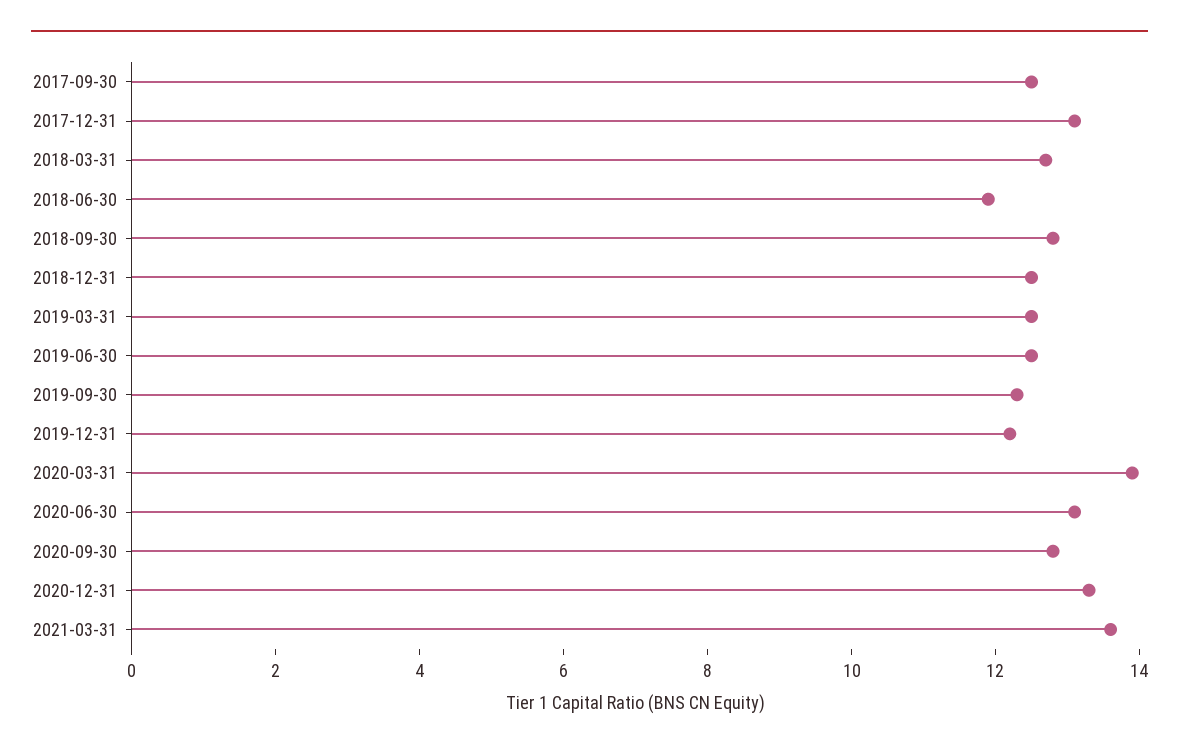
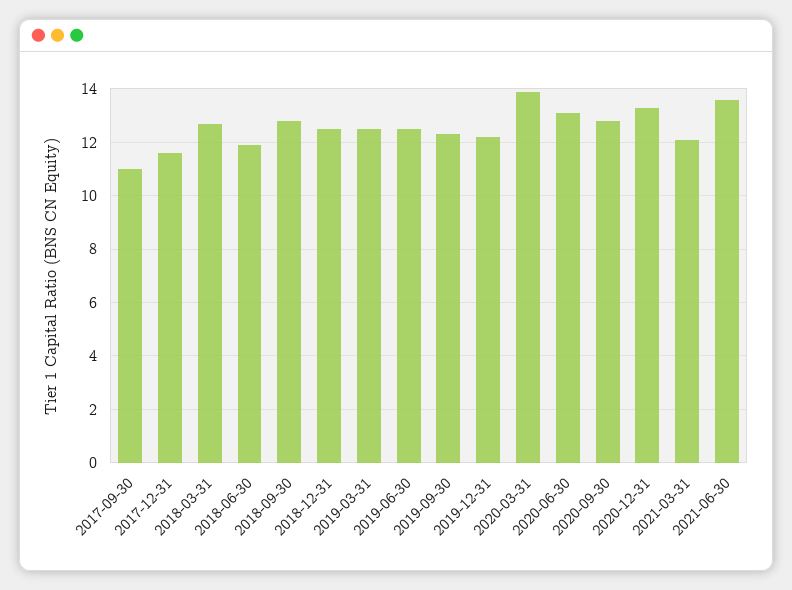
2017-09-30: 12.5 -> 11
2017-12-31: 13 -> 11.5
2021-03-31: 13.5 -> 12
2021-06-30: none -> 13.5

